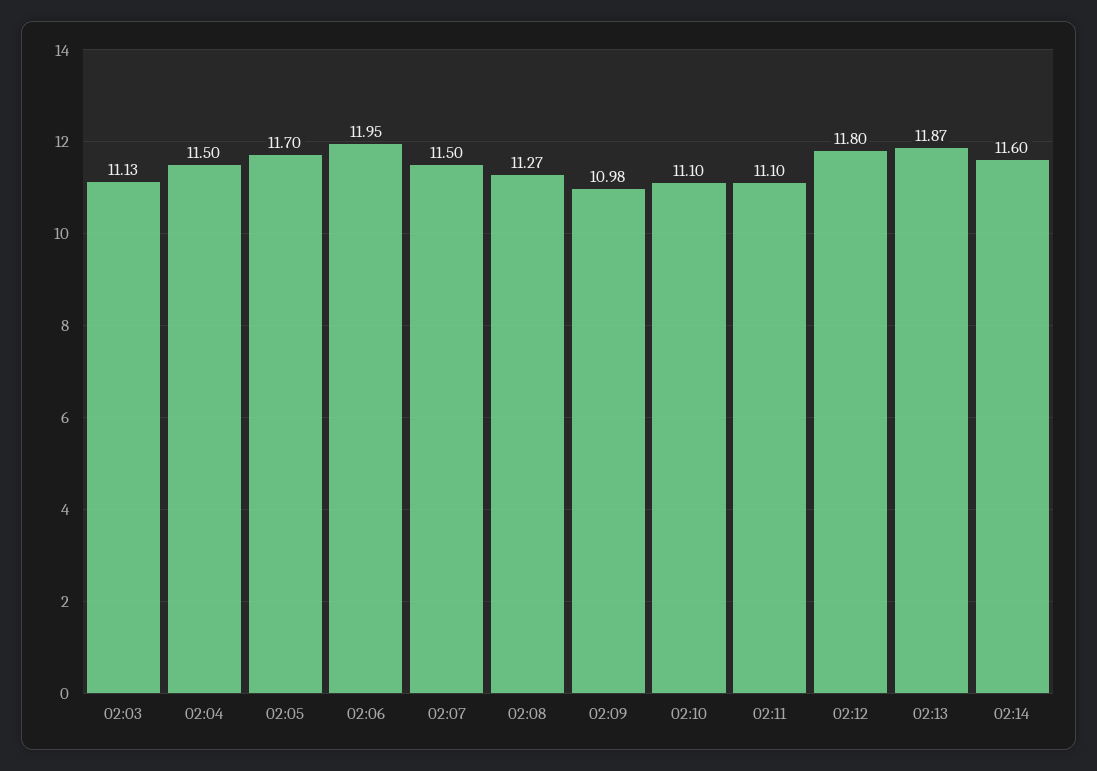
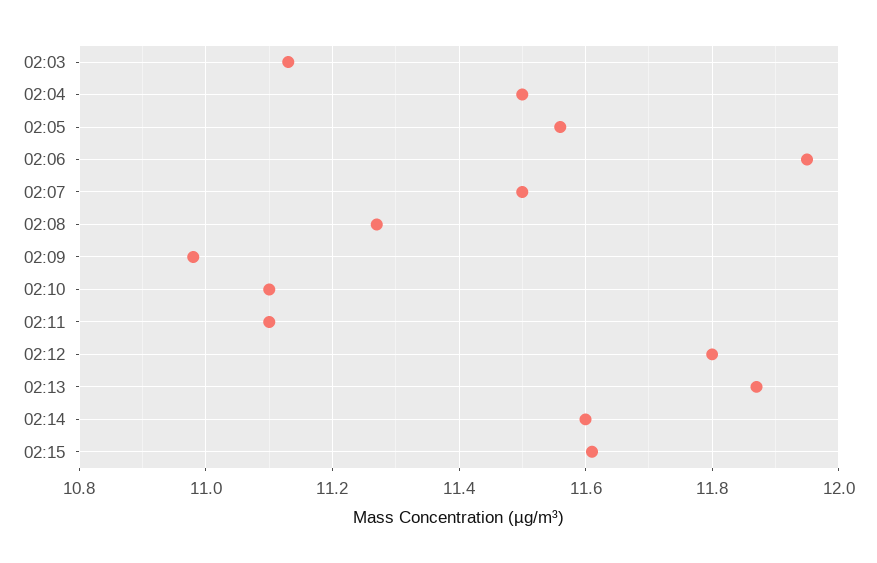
02:05: 11.7 -> 11.55
02:15: none -> 11.6

